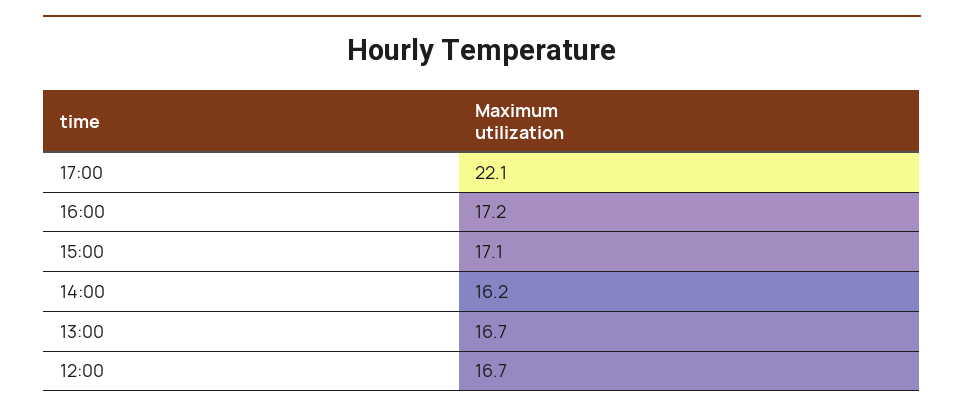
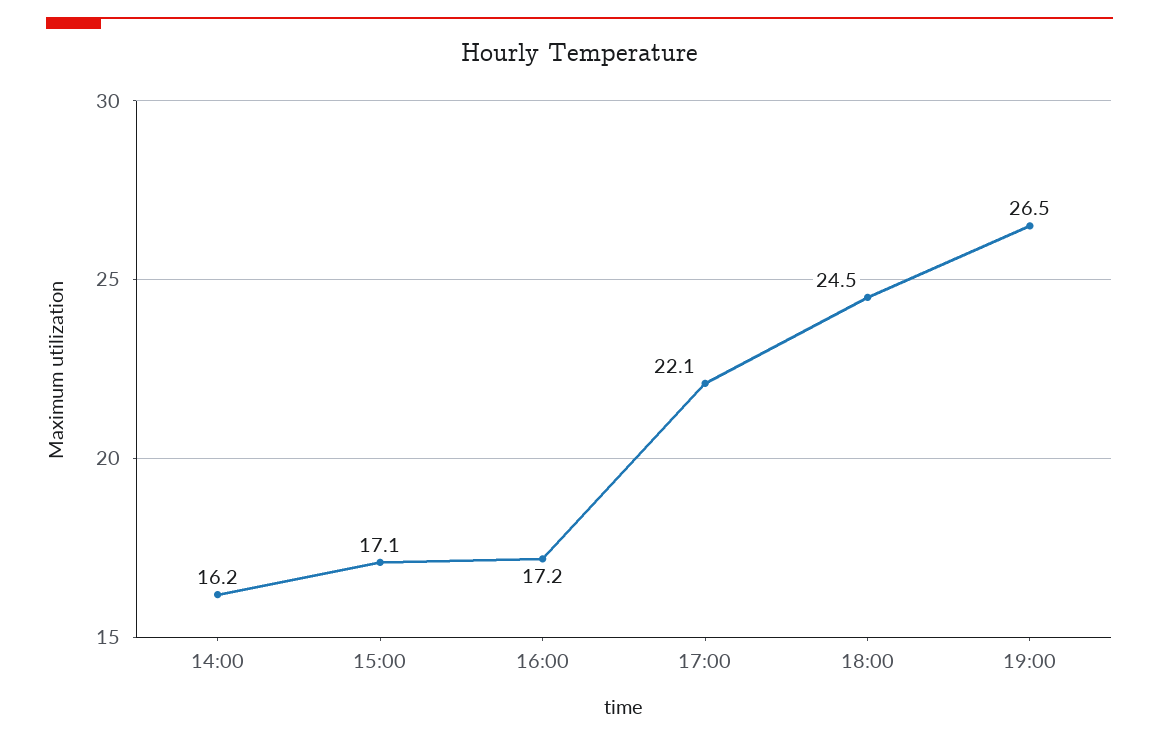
13:00: 16.7 -> none
12:00: 16.7 -> none
18:00: none -> 24.5
19:00: none -> 26.5

